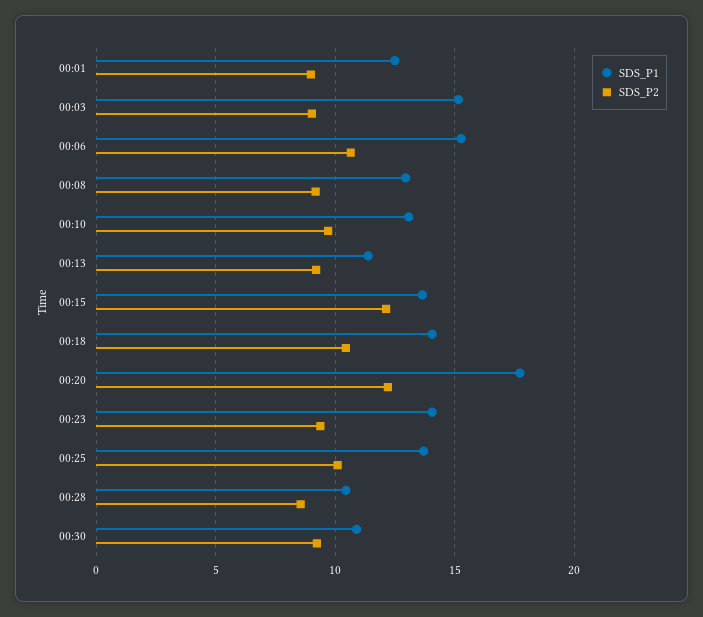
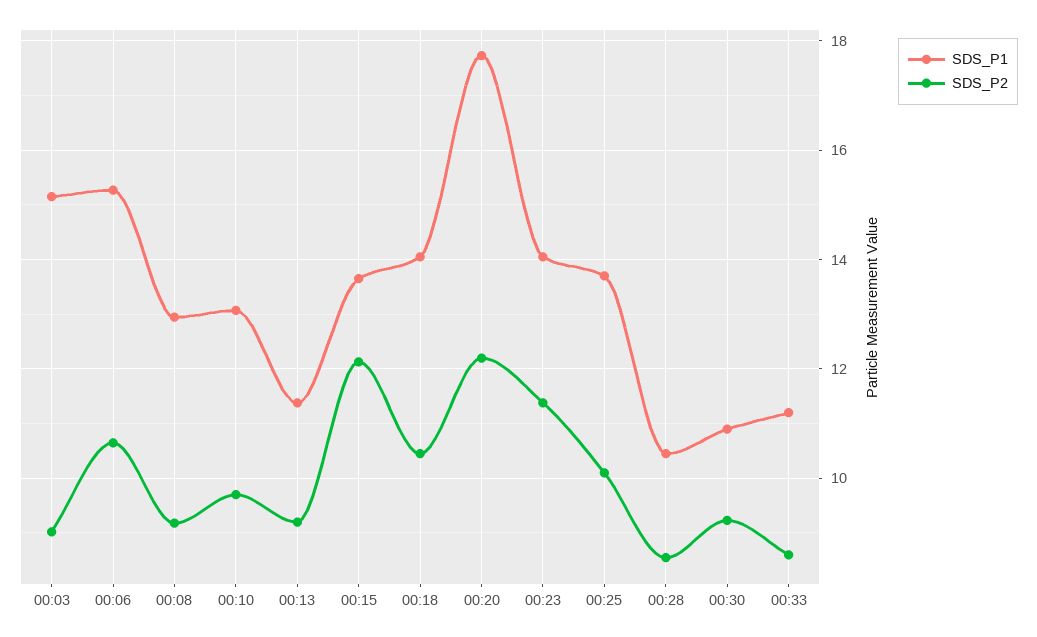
SDS_P1, 00:01: 12.5 -> none
SDS_P2, 00:01: 9 -> none
SDS_P2, 00:23: 9.5 -> 11.4
SDS_P1, 00:33: none -> 11.2
SDS_P2, 00:33: none -> 8.6

